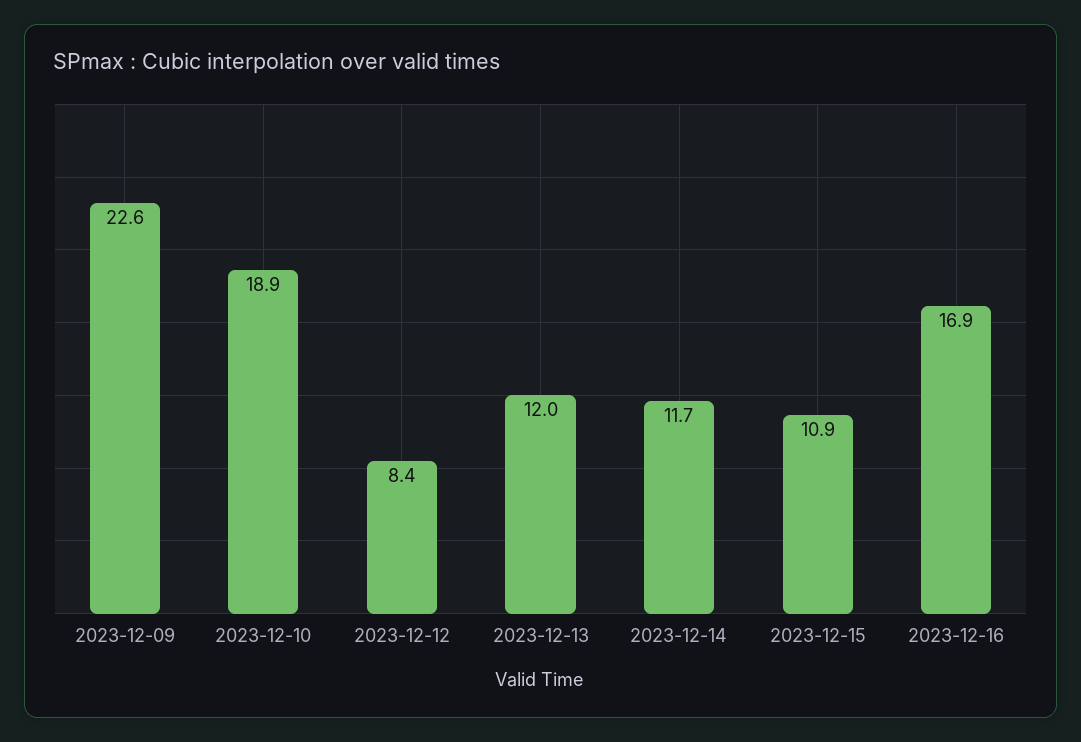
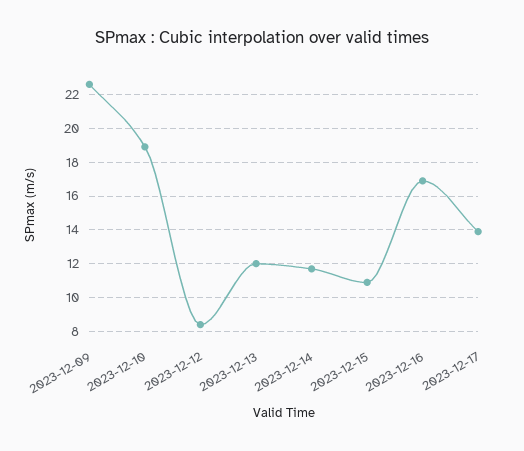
2023-12-17: none -> 14

